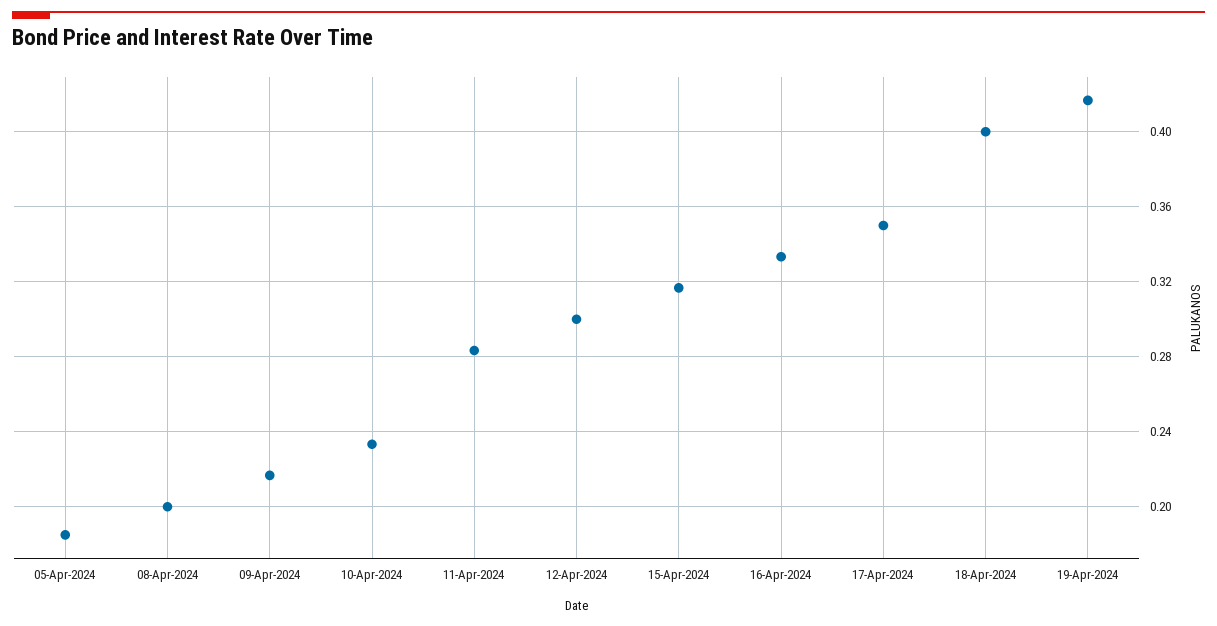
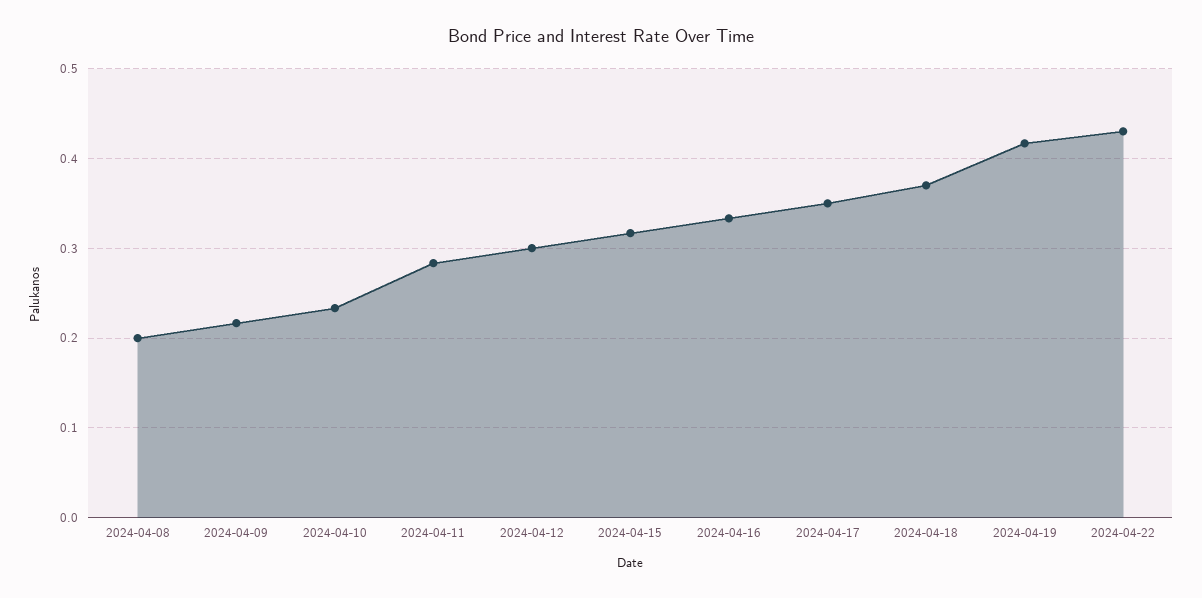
05-Apr-2024: 0.185 -> none
18-Apr-2024: 0.4 -> 0.37
2024-04-22: none -> 0.43

